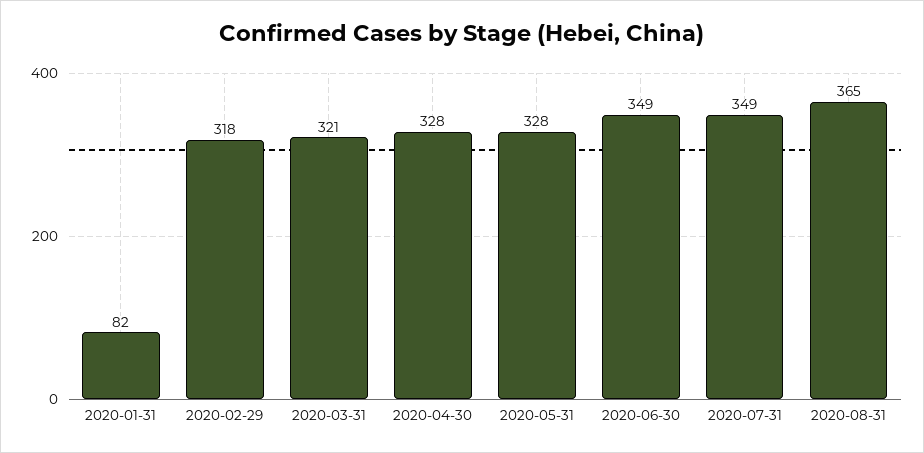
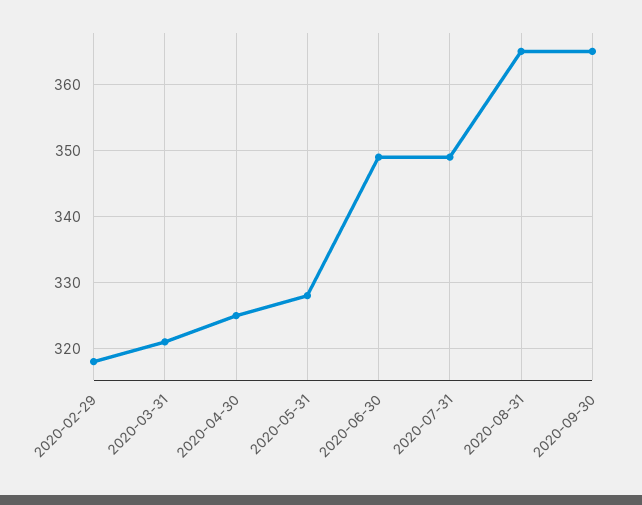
2020-01-31: 82 -> none
2020-04-30: 328 -> 325
2020-09-30: none -> 365

